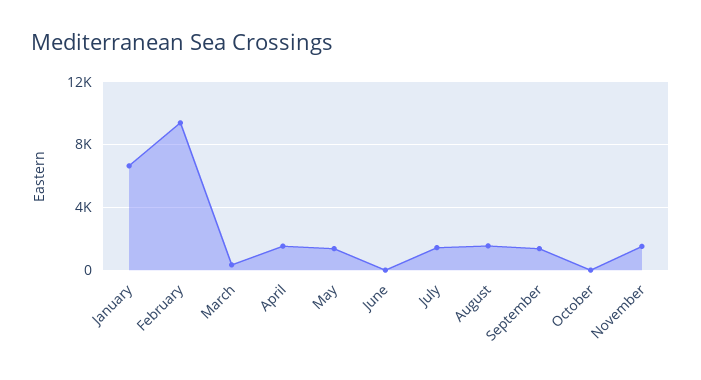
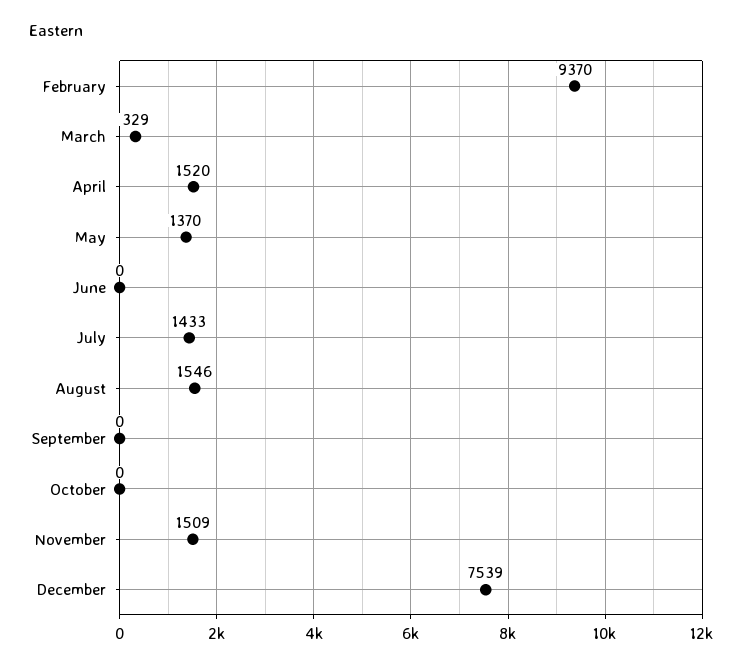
January: 6500 -> none
September: 1500 -> 0
December: none -> 7539

